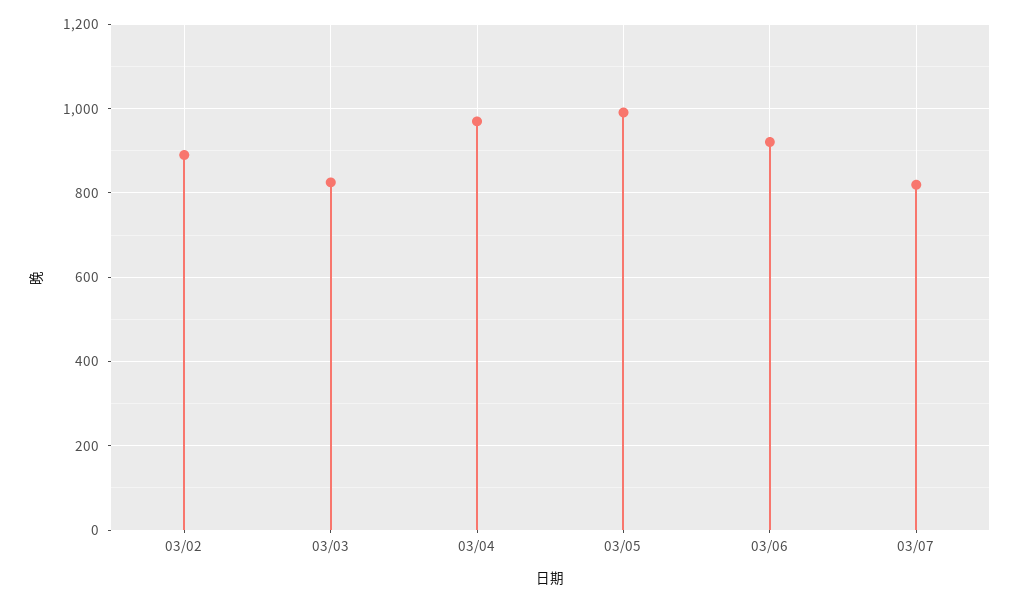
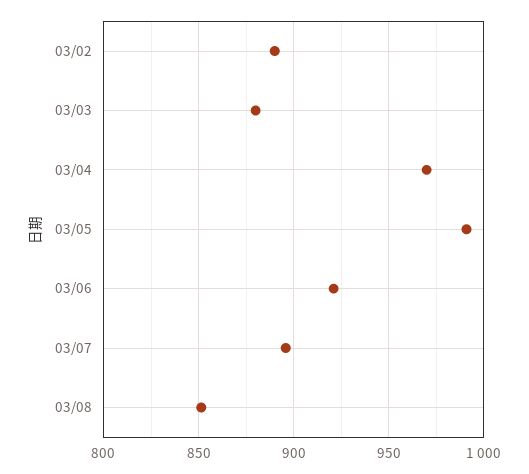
03/03: 820 -> 880
03/07: 820 -> 895
03/08: none -> 850

